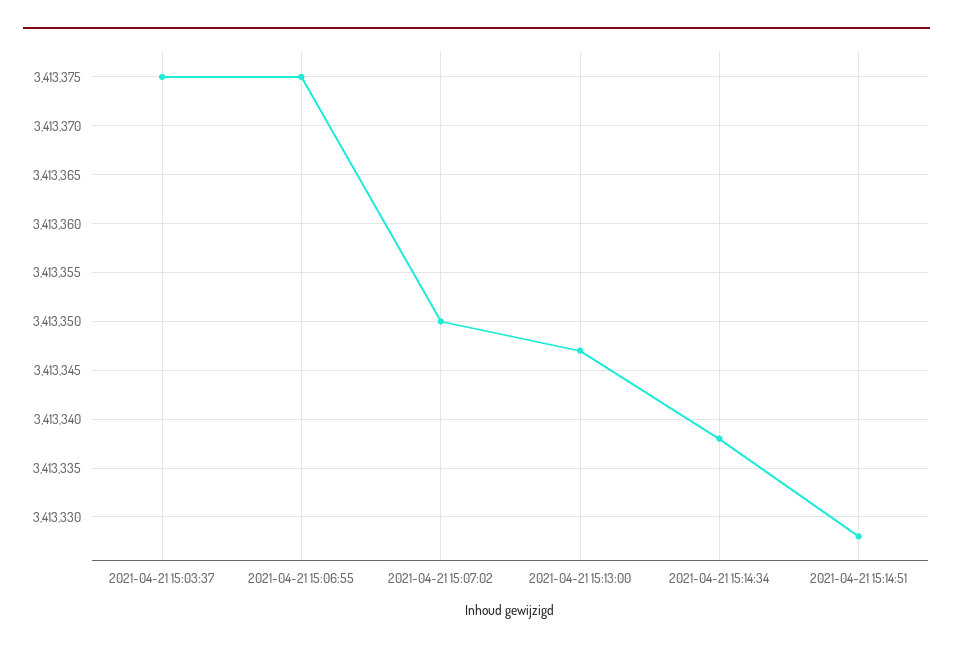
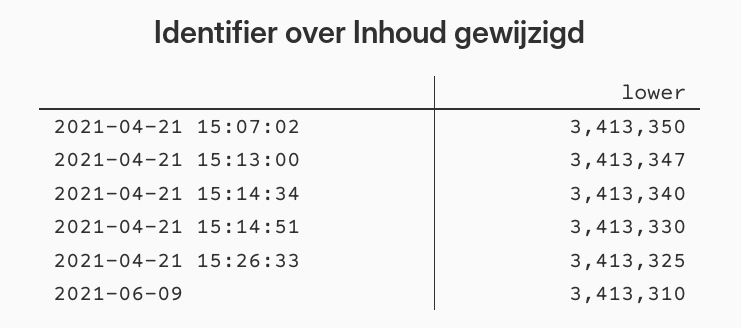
2021-04-21 15:03:37: 3413375 -> none
2021-04-21 15:06:55: 3413375 -> none
2021-04-21 15:14:34: 3413338 -> 3413340
2021-04-21 15:14:51: 3413328 -> 3413330
2021-04-21 15:26:33: none -> 3413325
2021-06-09: none -> 3413310

